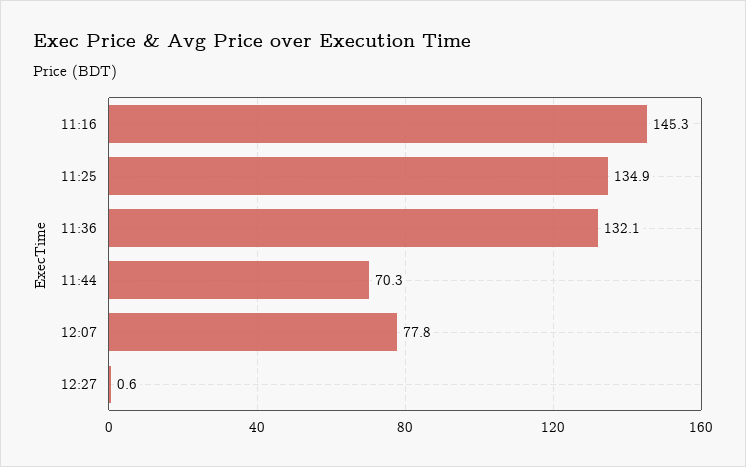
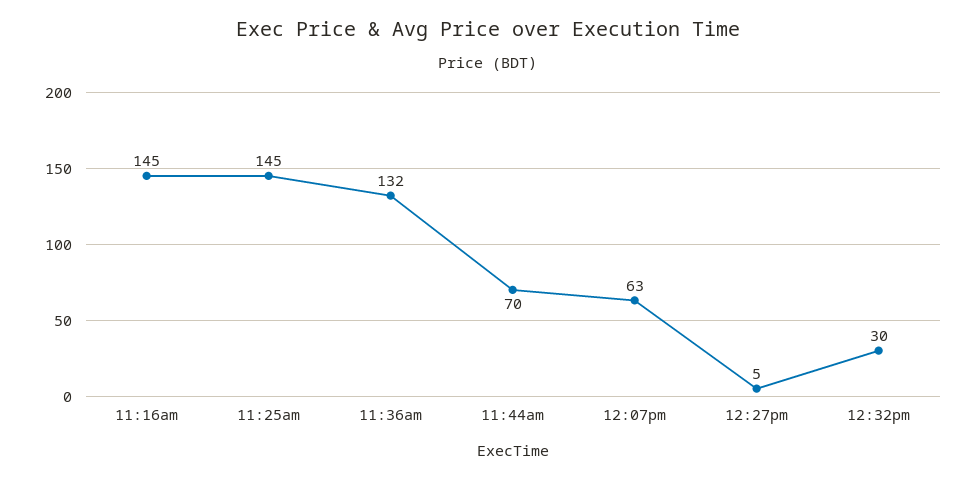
11:25: 134.9 -> 145
12:07: 77.8 -> 63
12:27: 0.6 -> 5
12:32pm: none -> 30

